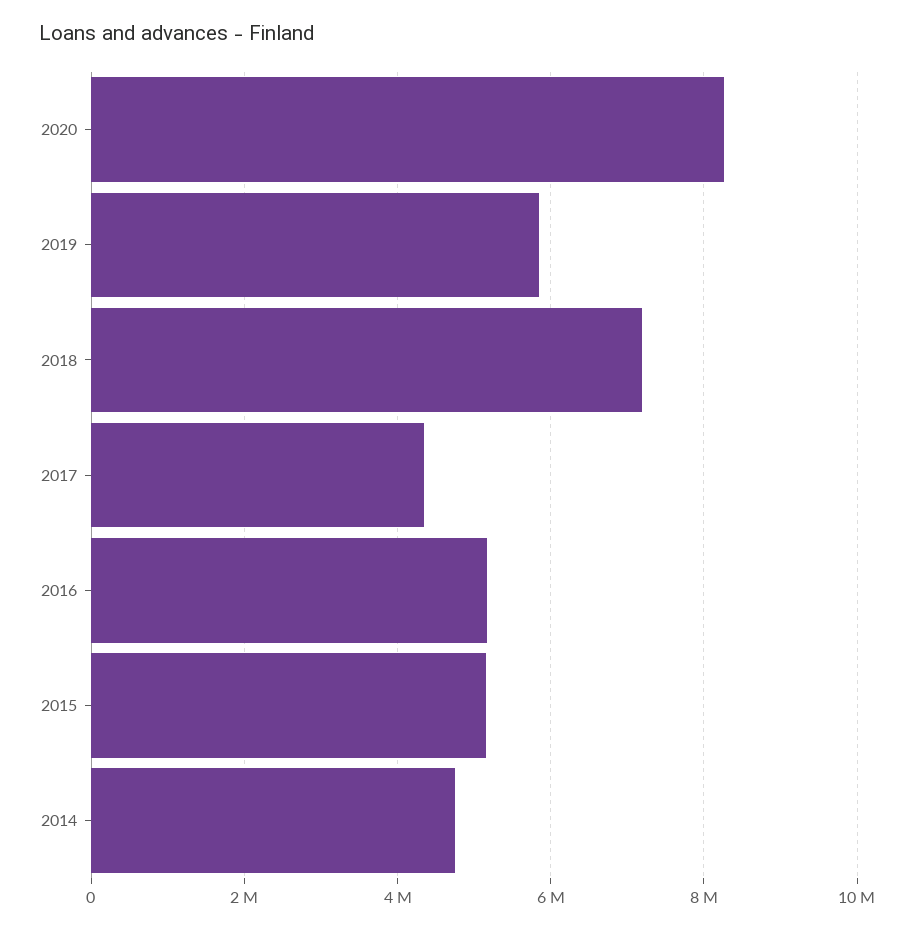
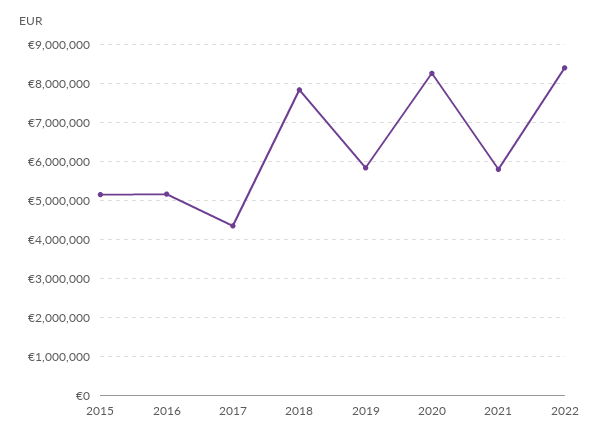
2018: 7200000 -> 7800000
2014: 4800000 -> none
2021: none -> 5800000
2022: none -> 8400000

